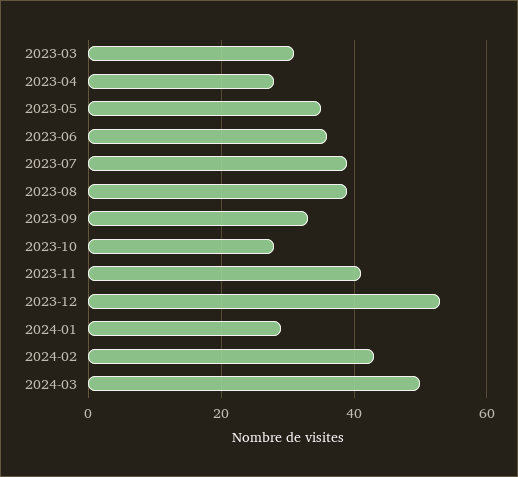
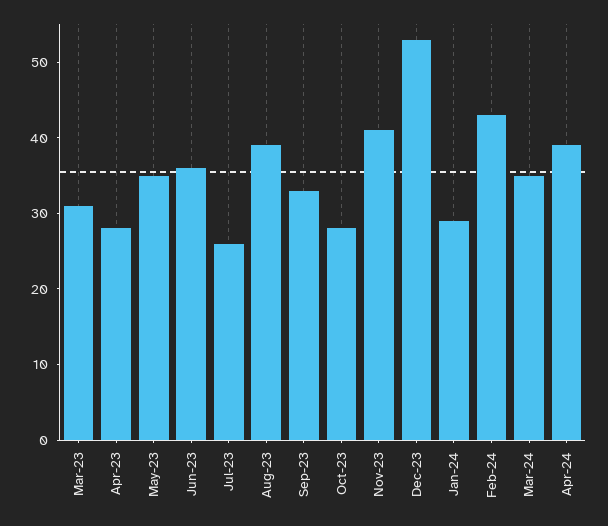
2023-07: 40 -> 25
2024-03: 50 -> 35
Apr-24: none -> 40

